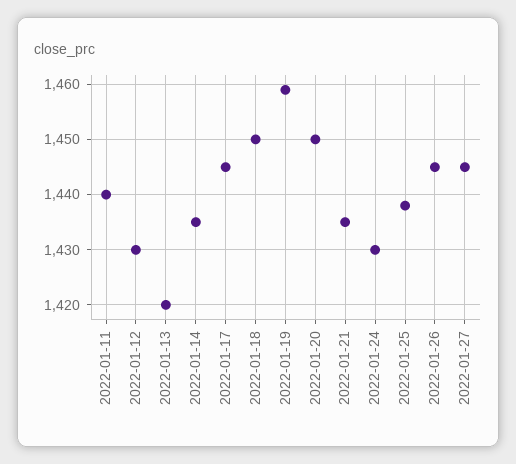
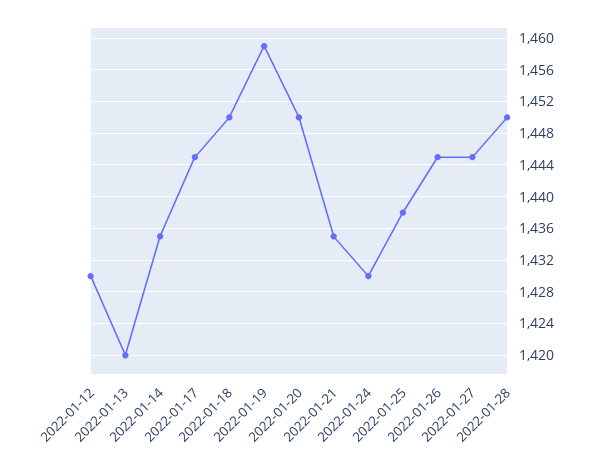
2022-01-11: 1440 -> none
2022-01-28: none -> 1450

